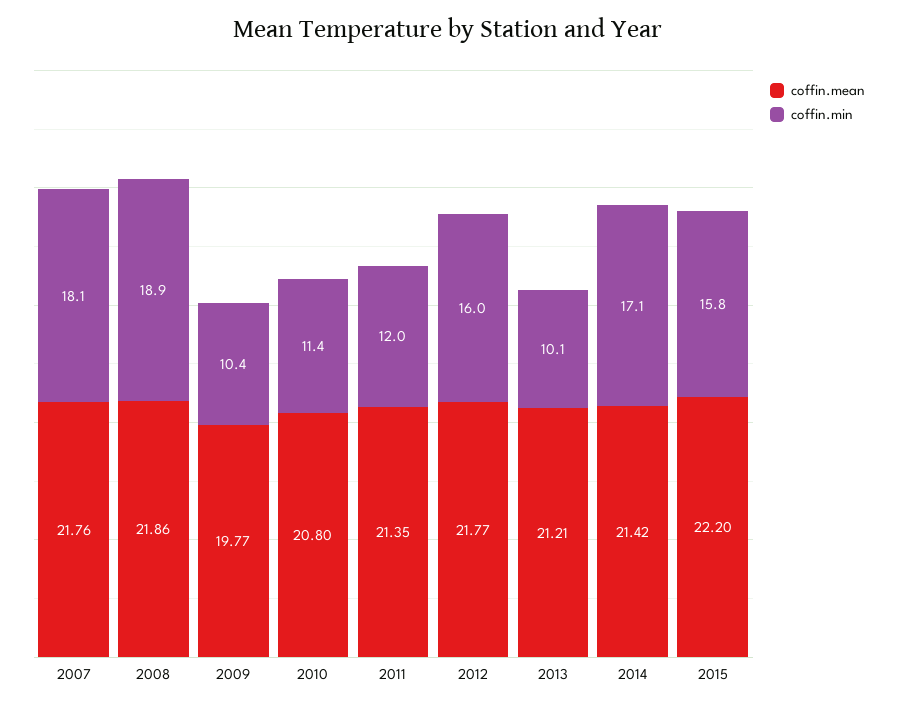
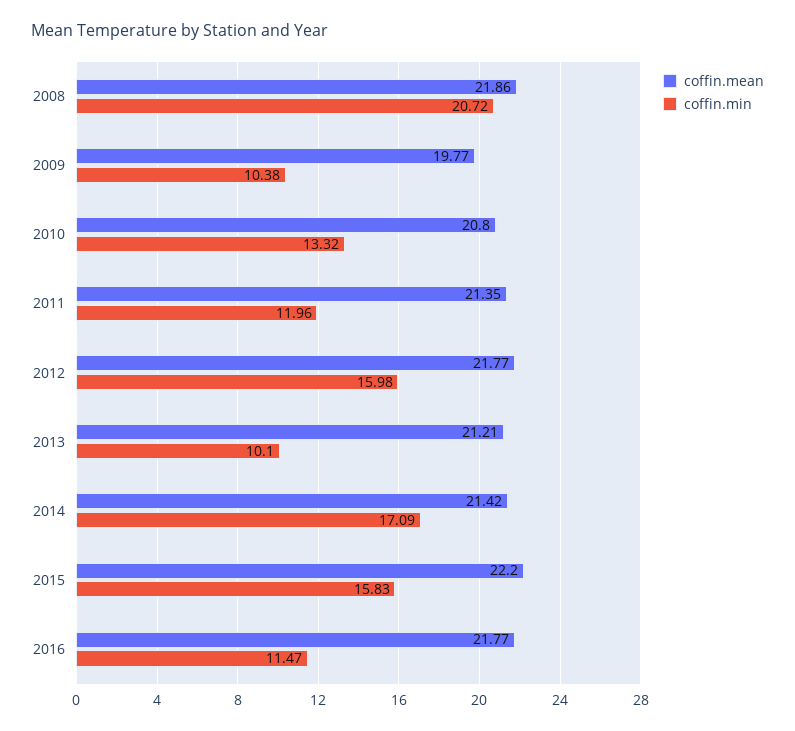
coffin.mean, 2007: 21.76 -> none
coffin.min, 2007: 18.1 -> none
coffin.min, 2008: 18.9 -> 20.72
coffin.min, 2010: 11.4 -> 13.32
coffin.mean, 2016: none -> 21.77
coffin.min, 2016: none -> 11.47

